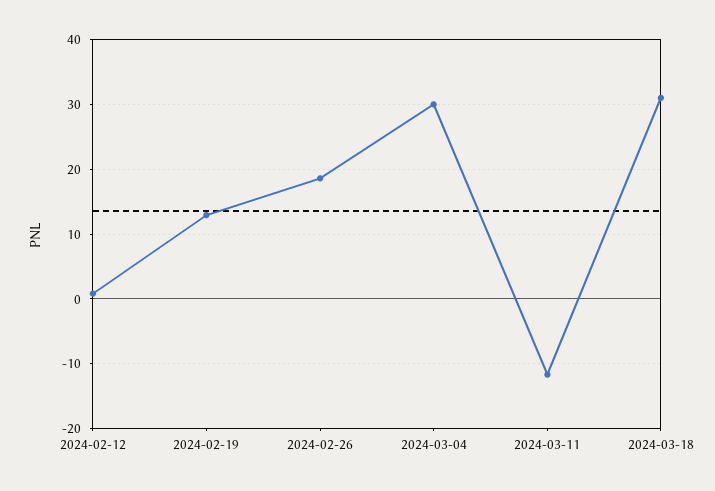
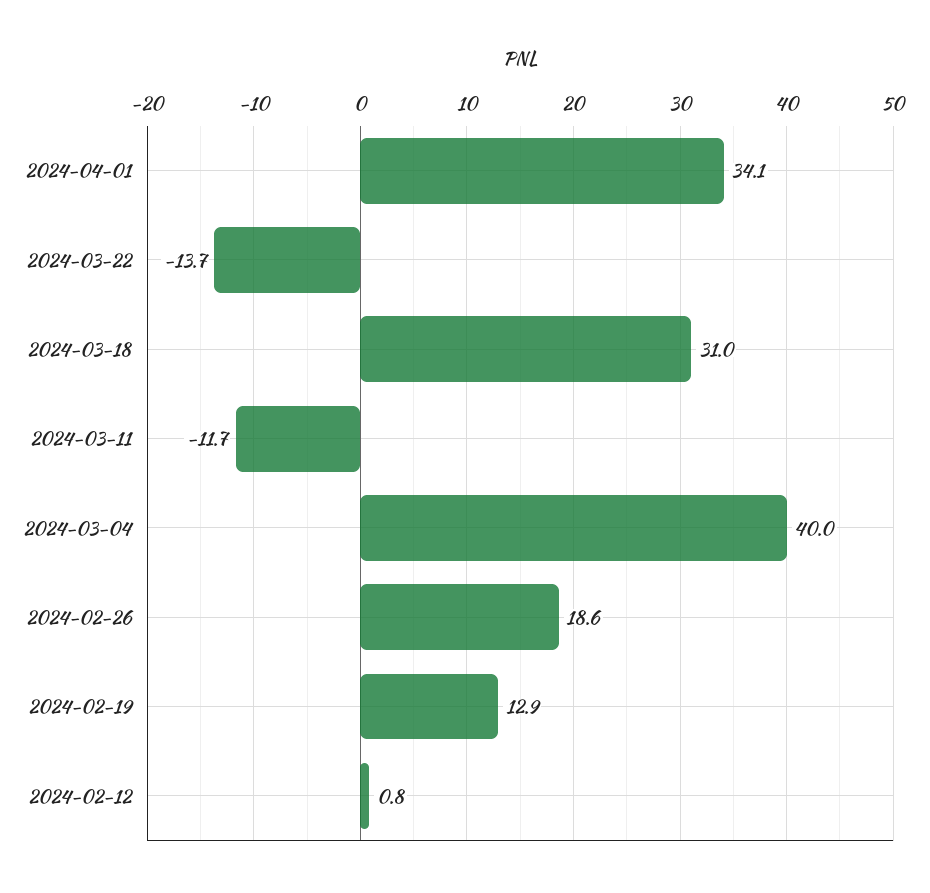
2024-03-04: 30 -> 40
2024-04-01: none -> 34.1
2024-03-22: none -> -13.7

